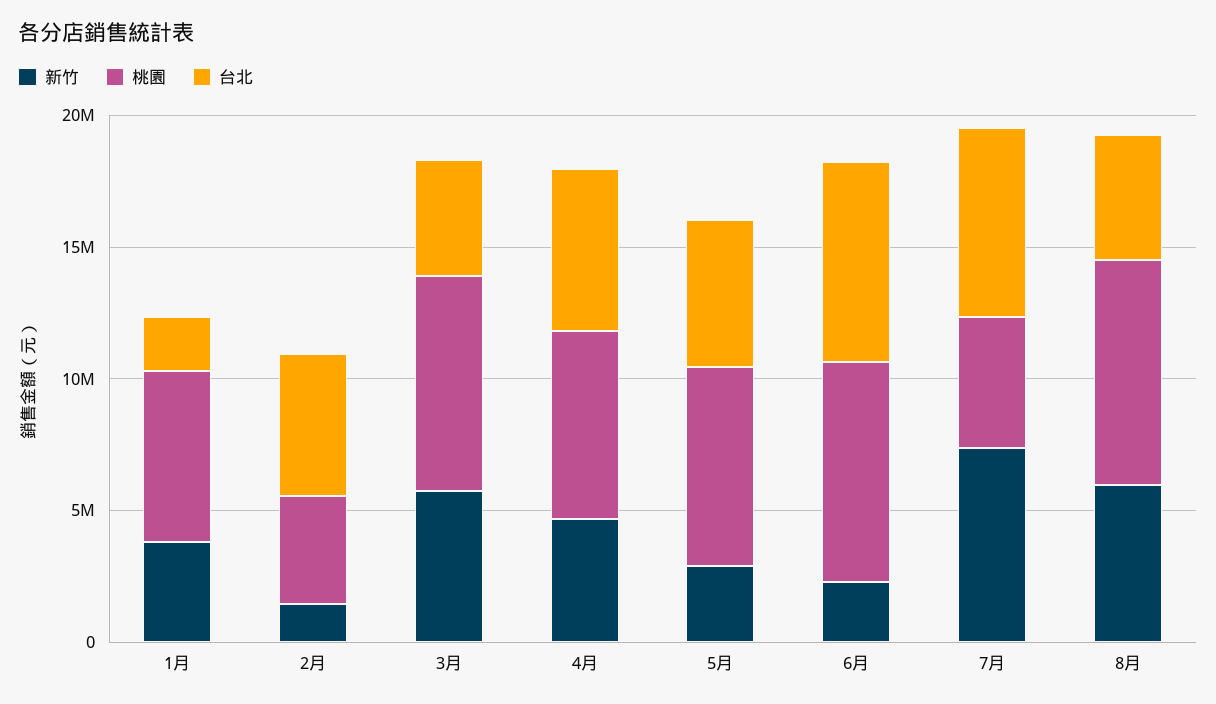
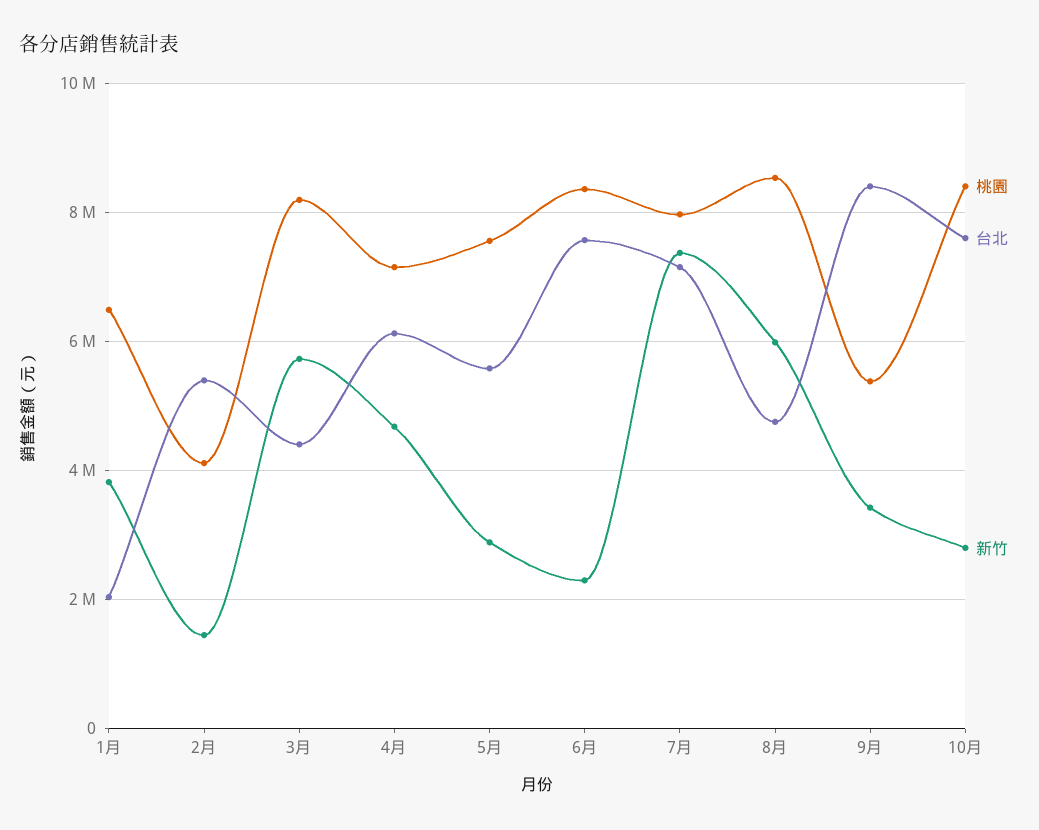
桃園, 7月: 5000000 -> 8000000
桃園, 9月: none -> 5400000
台北, 9月: none -> 8400000
新竹, 9月: none -> 3400000
桃園, 10月: none -> 8400000
台北, 10月: none -> 7600000
新竹, 10月: none -> 2800000

